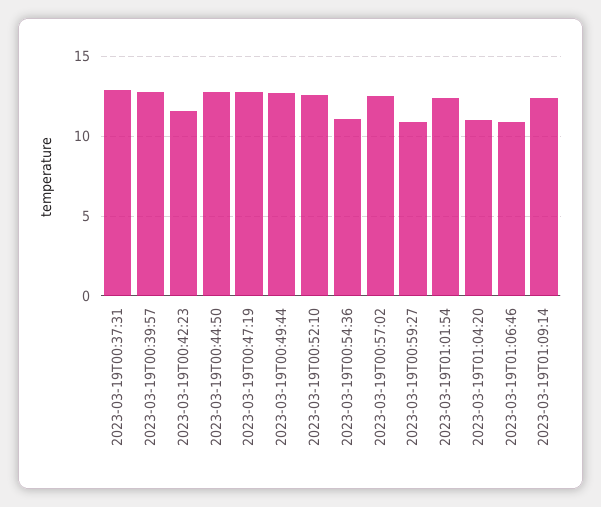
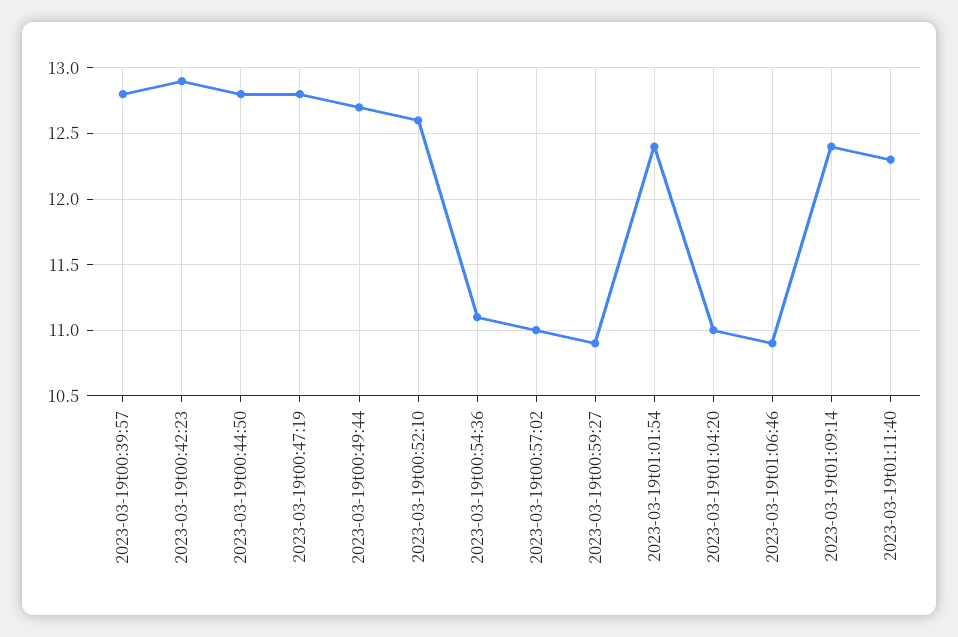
2023-03-19T00:37:31: 13 -> none
2023-03-19T00:42:23: 11.5 -> 12.9
2023-03-19T00:57:02: 12.5 -> 11
2023-03-19t01:11:40: none -> 12.3

